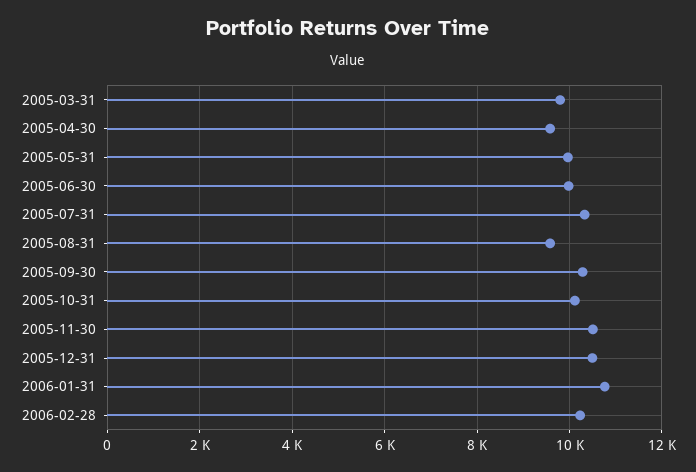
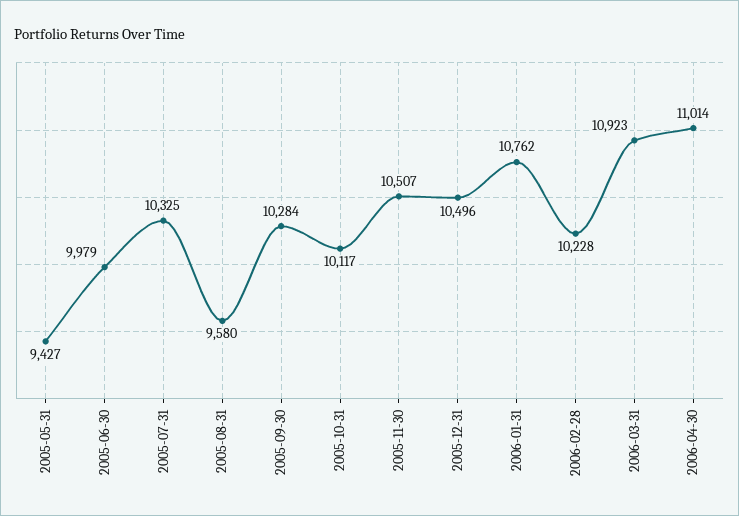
2005-03-31: 9800 -> none
2005-04-30: 9600 -> none
2005-05-31: 10000 -> 9427
2006-03-31: none -> 10923
2006-04-30: none -> 11014

